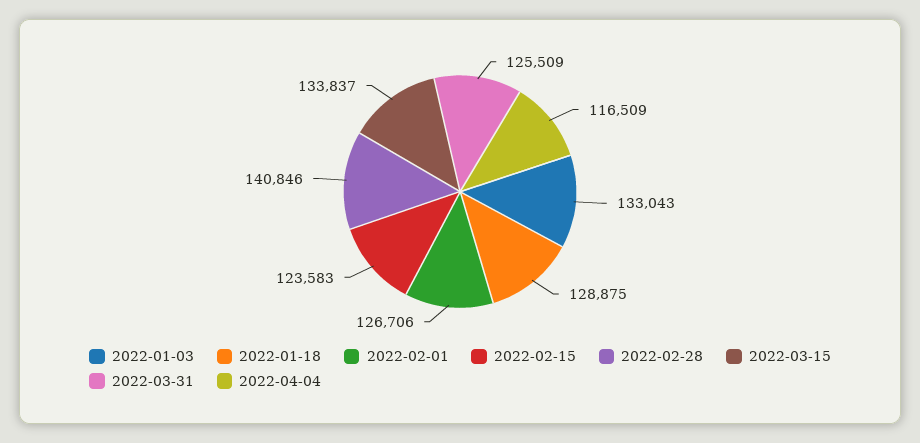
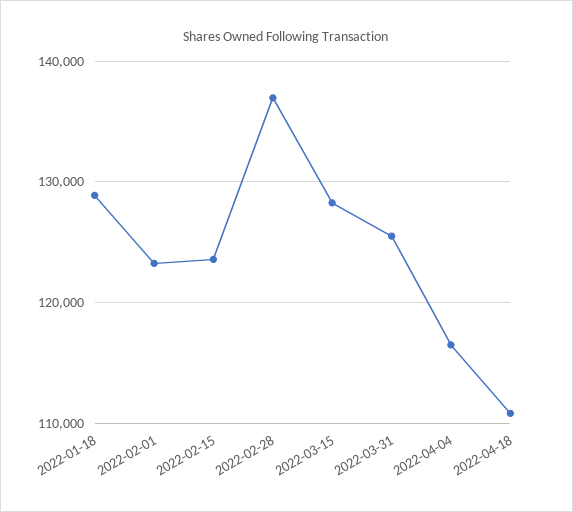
2022-01-03: 133043 -> none
2022-02-01: 126706 -> 123000
2022-02-28: 140846 -> 137000
2022-03-15: 133837 -> 128000
2022-04-18: none -> 111000

